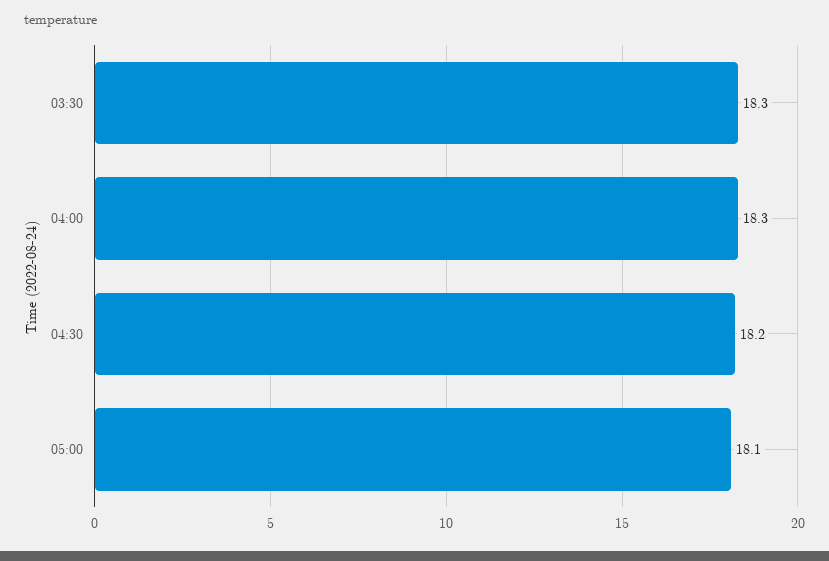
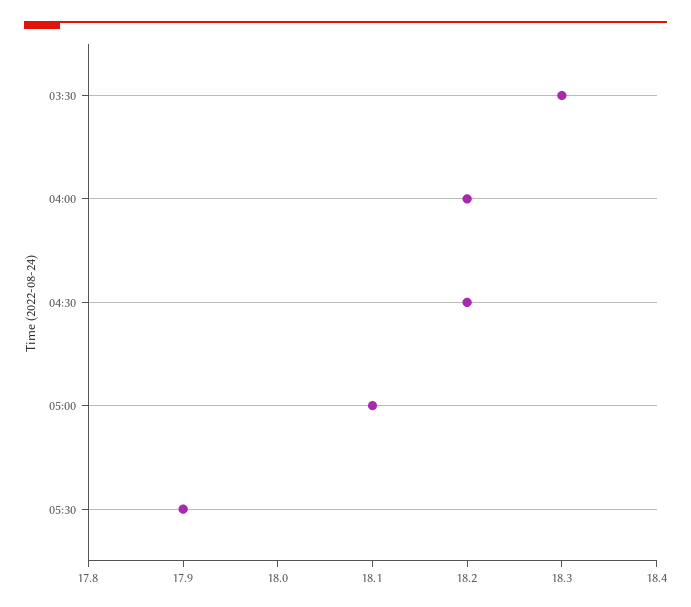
04:00: 18.3 -> 18.2
05:30: none -> 17.9

